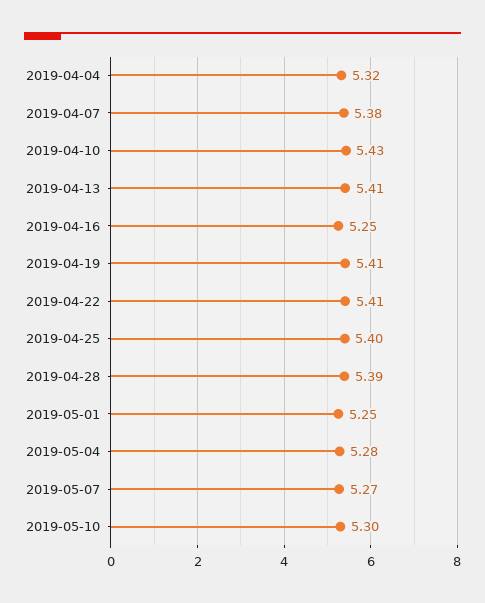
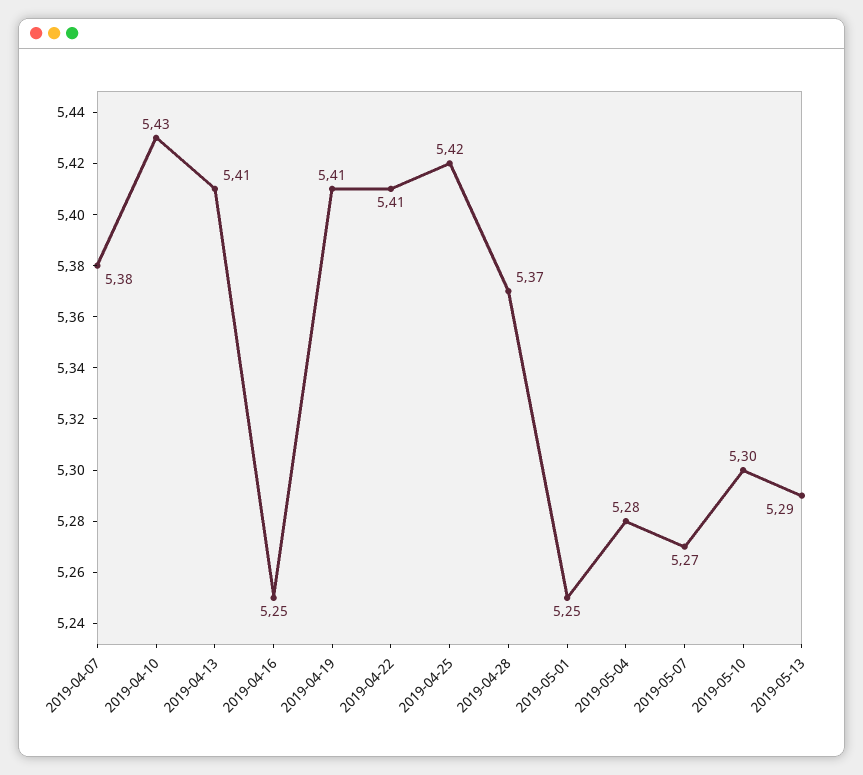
2019-04-04: 5.32 -> none
2019-04-25: 5.4 -> 5.42
2019-04-28: 5.39 -> 5.37
2019-05-13: none -> 5.29

